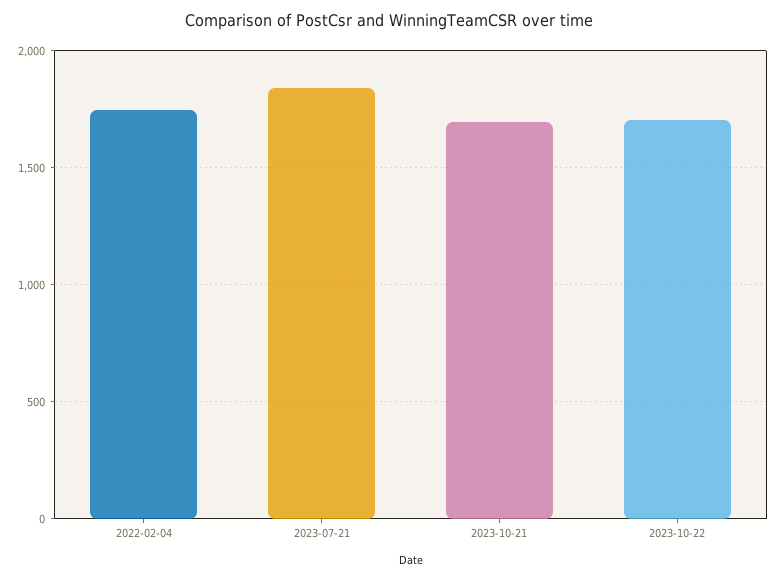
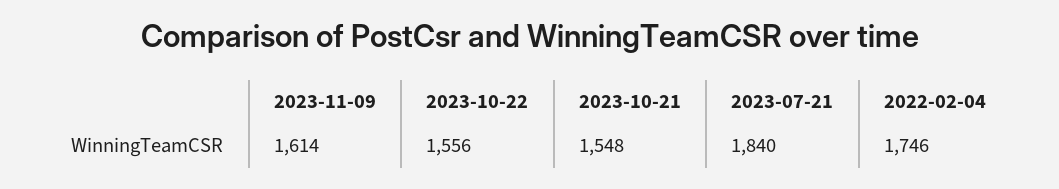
2023-10-21: 1700 -> 1548
2023-10-22: 1700 -> 1556
2023-11-09: none -> 1614

